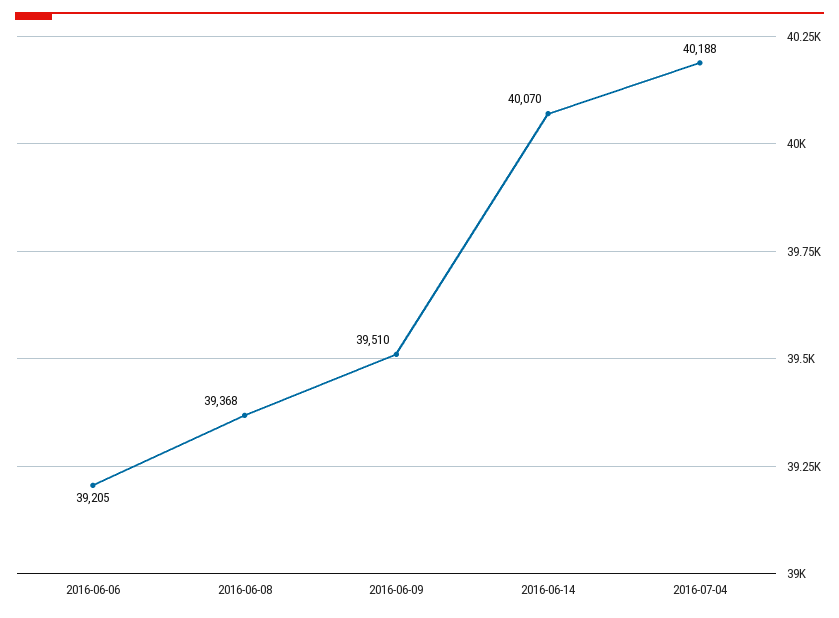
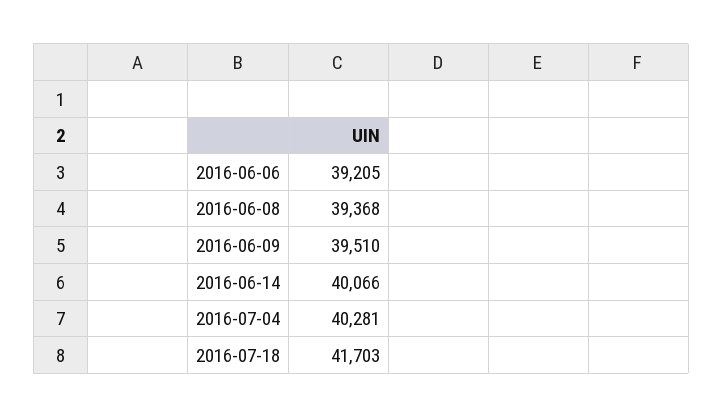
2016-06-14: 40070 -> 40066
2016-07-04: 40188 -> 40281
2016-07-18: none -> 41703

